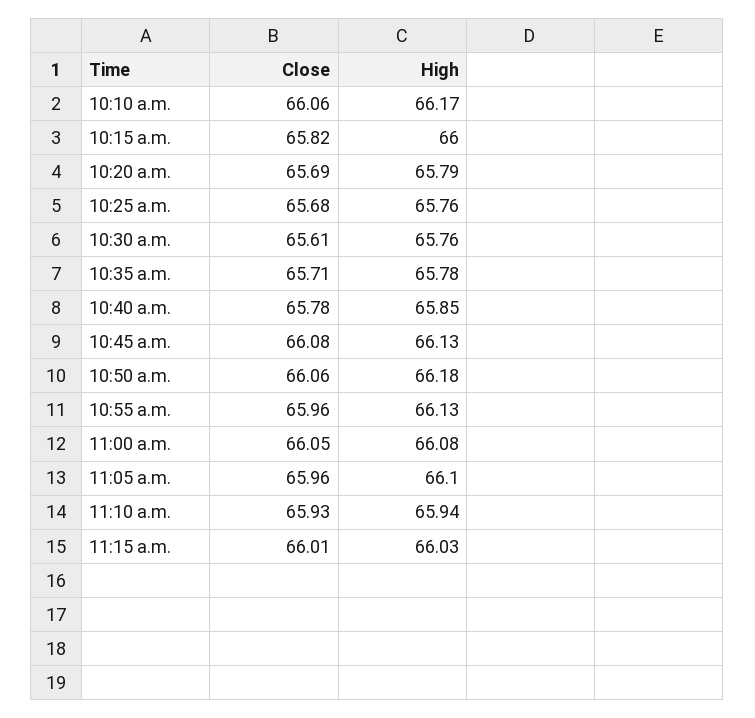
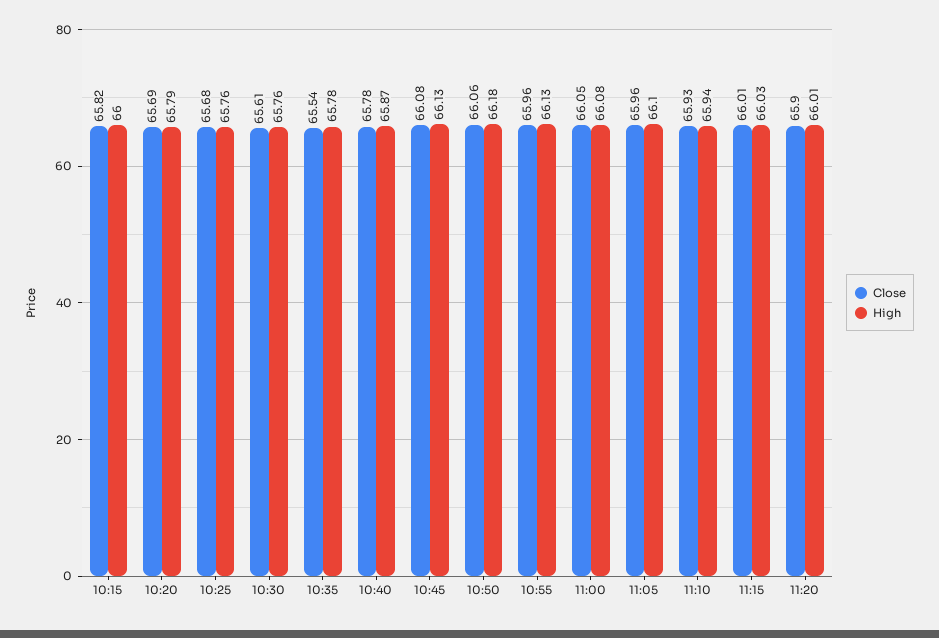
Close, 10:10 a.m.: 66.06 -> none
High, 10:10 a.m.: 66.17 -> none
Close, 10:35 a.m.: 65.71 -> 65.54
High, 10:40 a.m.: 65.85 -> 65.87
Close, 11:20: none -> 65.9
High, 11:20: none -> 66.01

